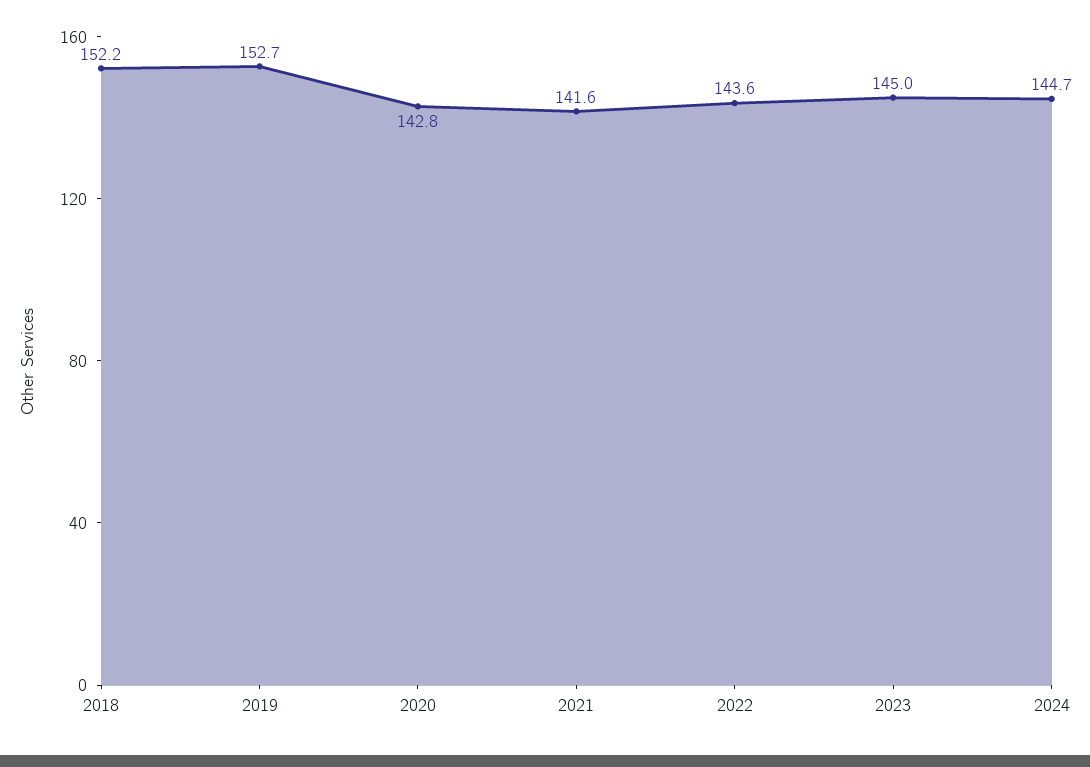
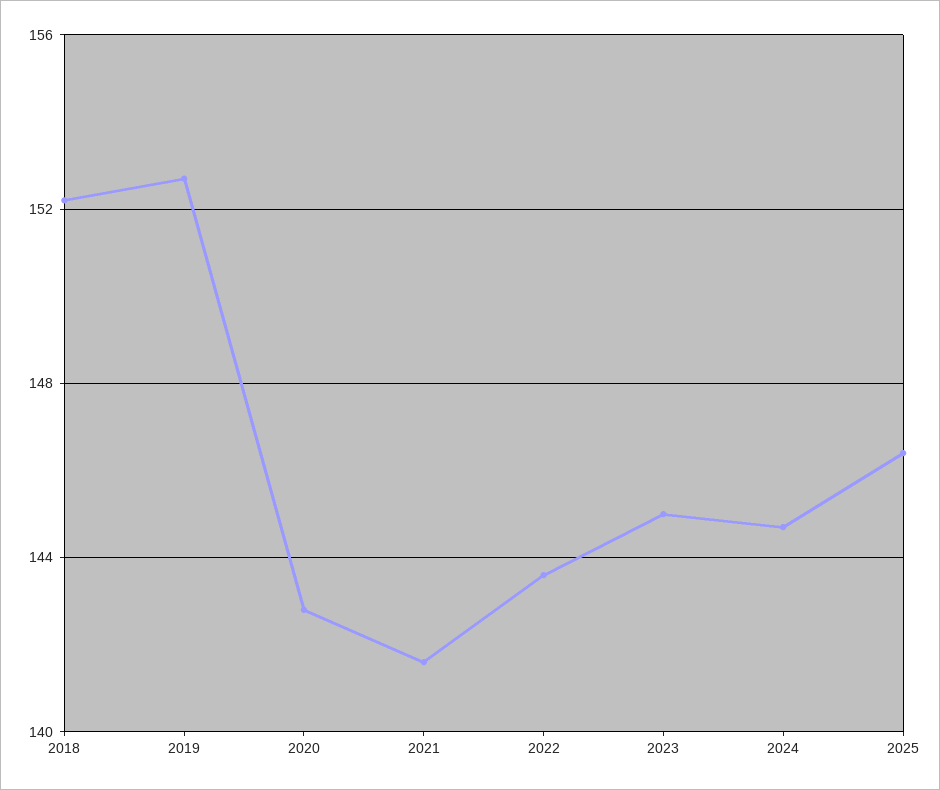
2025: none -> 146.5

